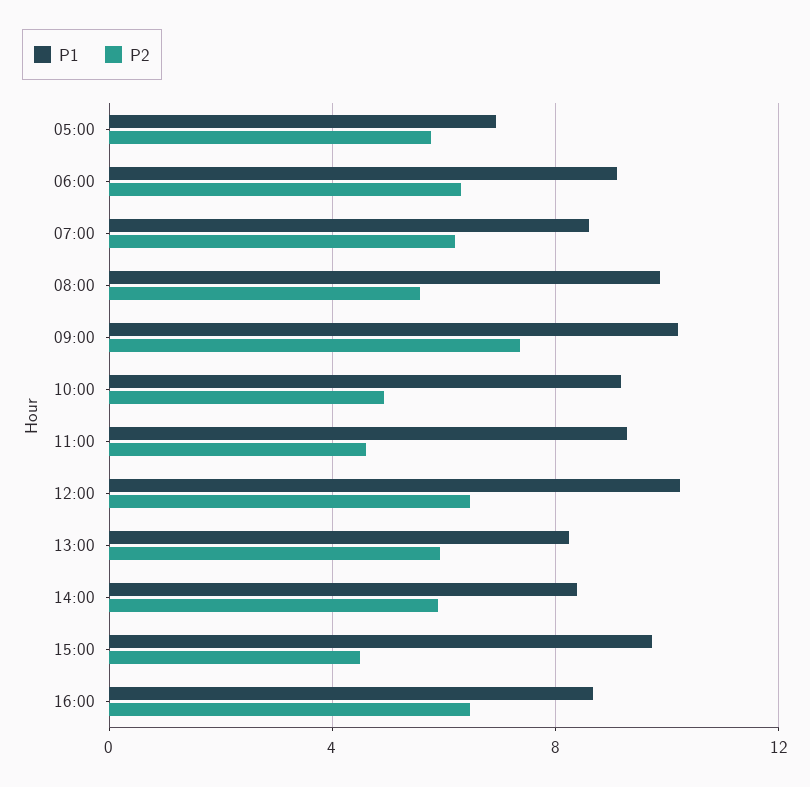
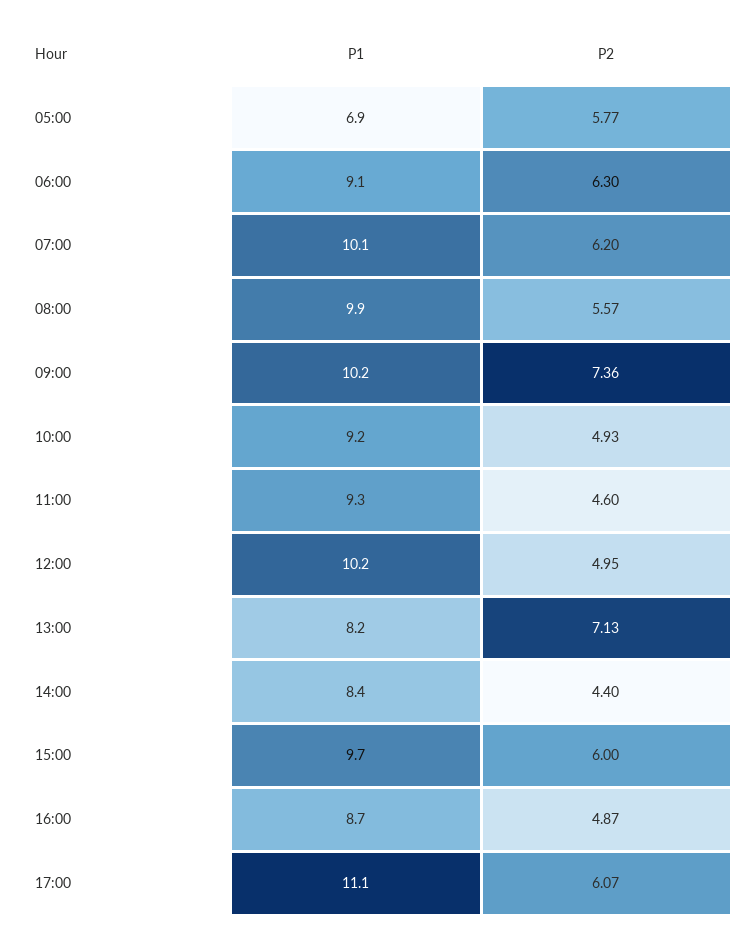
P1, 07:00: 8.5 -> 10.1
P2, 12:00: 6.5 -> 4.95
P2, 13:00: 6 -> 7.13
P2, 14:00: 6 -> 4.4
P2, 15:00: 4.5 -> 6
P2, 16:00: 6.5 -> 4.87
P1, 17:00: none -> 11.1
P2, 17:00: none -> 6.07

